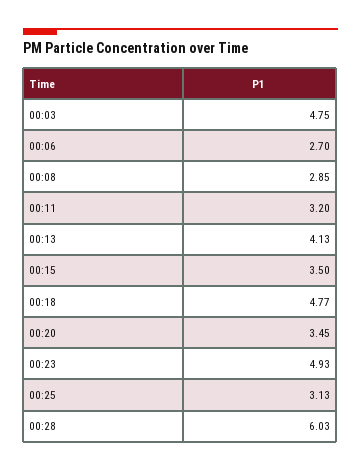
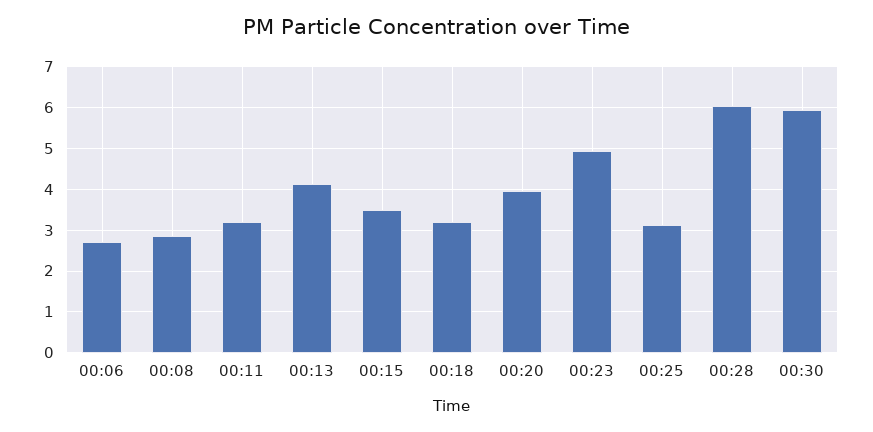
00:03: 4.75 -> none
00:18: 4.77 -> 3.2
00:20: 3.45 -> 4
00:30: none -> 6

